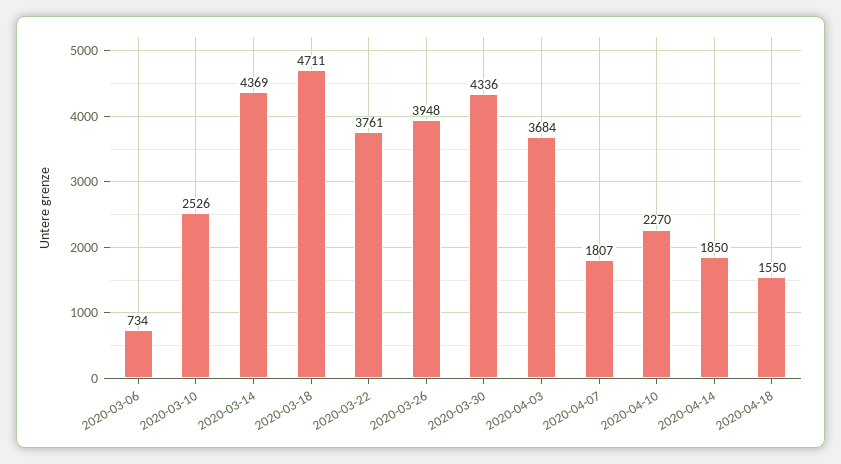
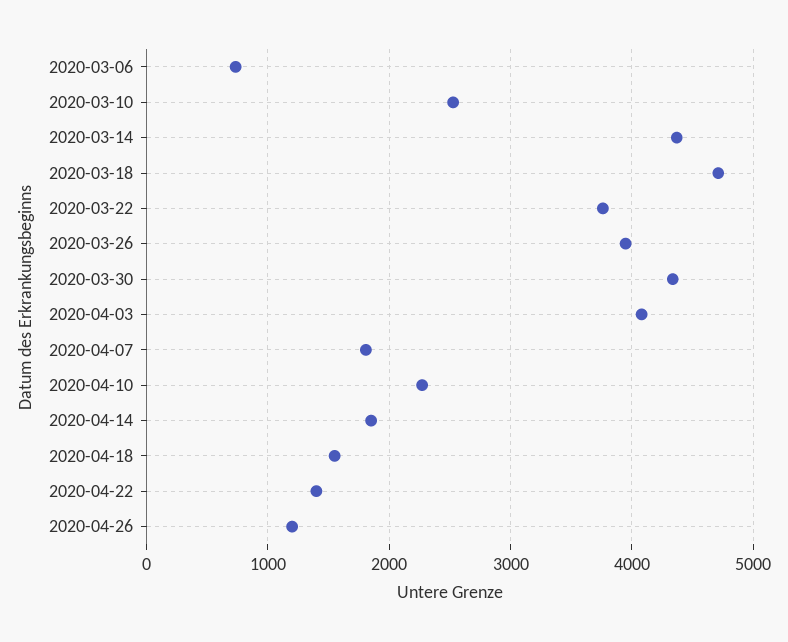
2020-04-03: 3684 -> 4100
2020-04-22: none -> 1400
2020-04-26: none -> 1200

